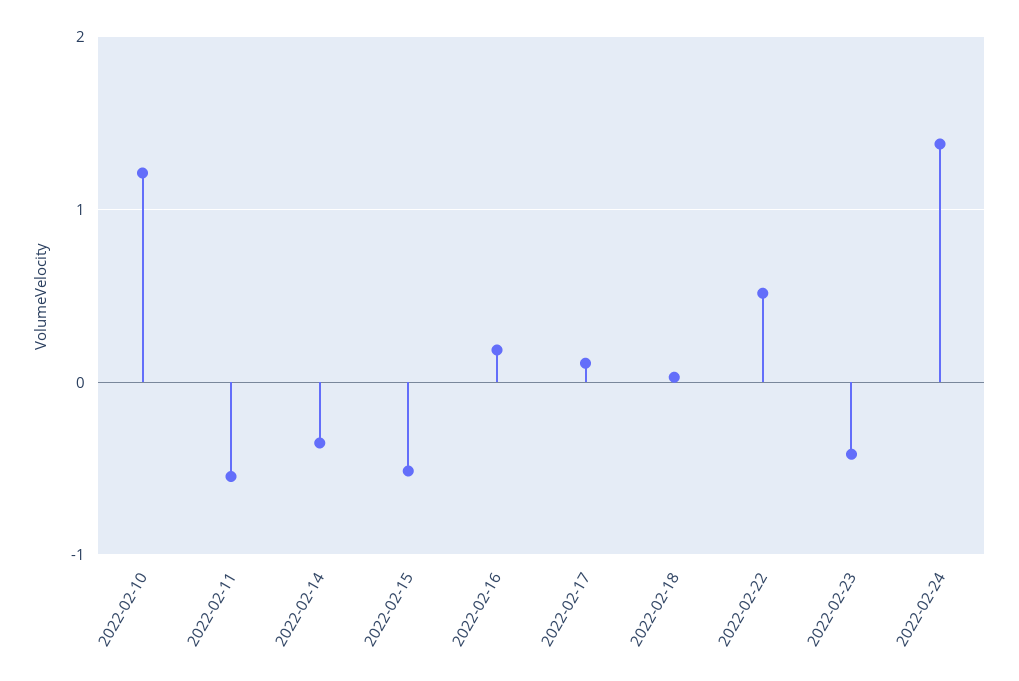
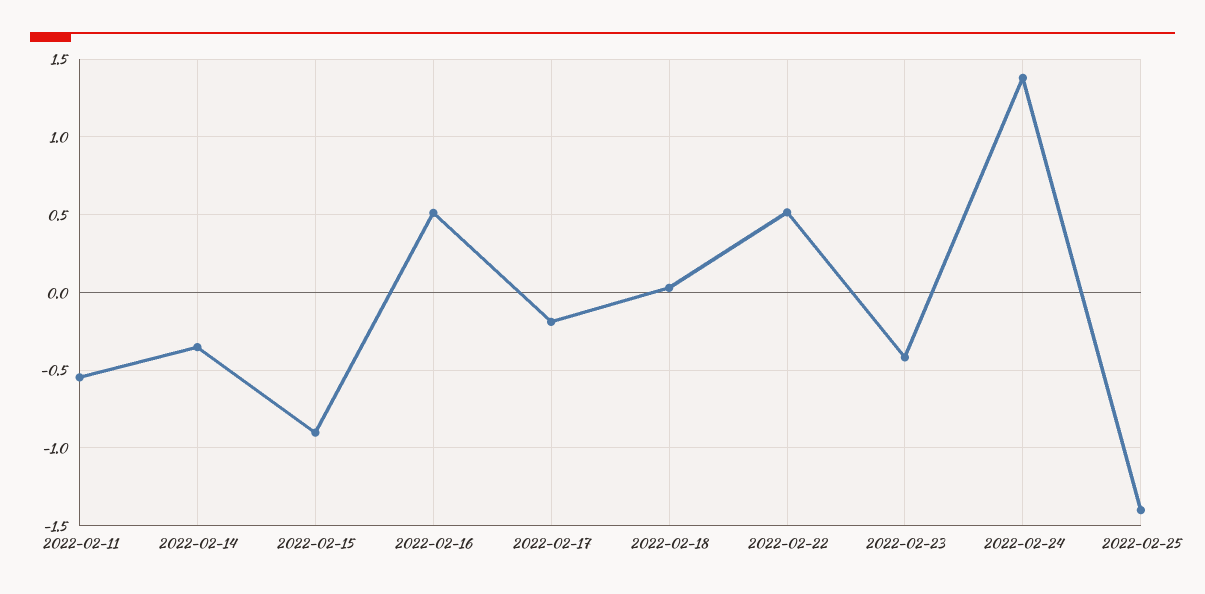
2022-02-10: 1.2 -> none
2022-02-15: -0.5 -> -0.9
2022-02-16: 0.2 -> 0.5
2022-02-17: 0.1 -> -0.2
2022-02-25: none -> -1.4

